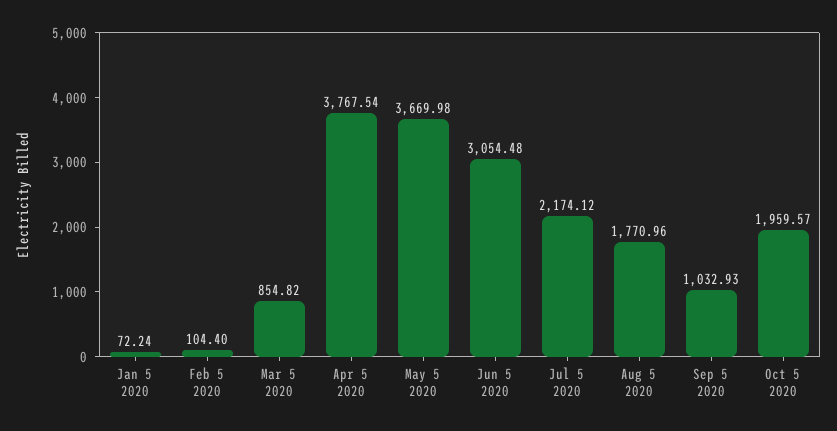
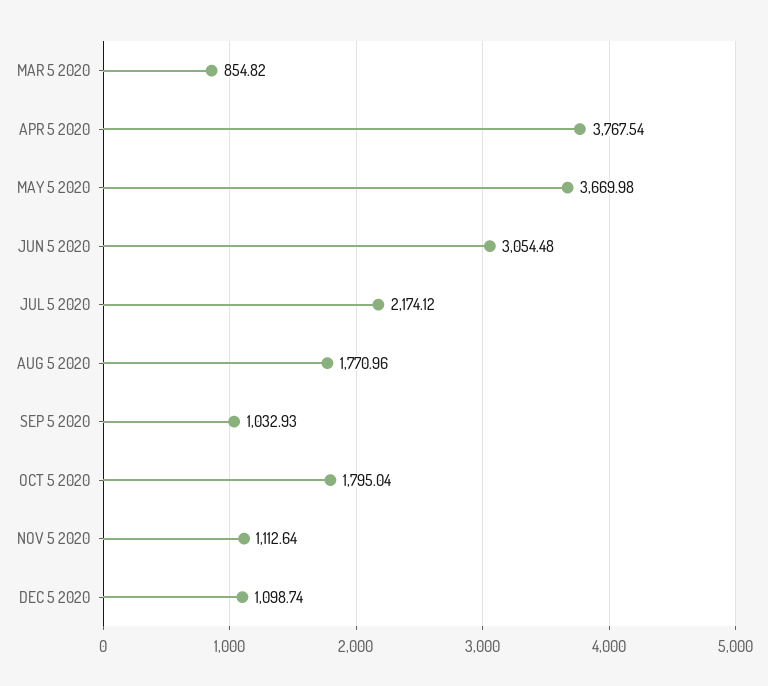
Jan 5 2020: 72.24 -> none
Feb 5 2020: 104.4 -> none
Oct 5 2020: 1959.57 -> 1795.04
NOV 5 2020: none -> 1112.64
DEC 5 2020: none -> 1098.74

